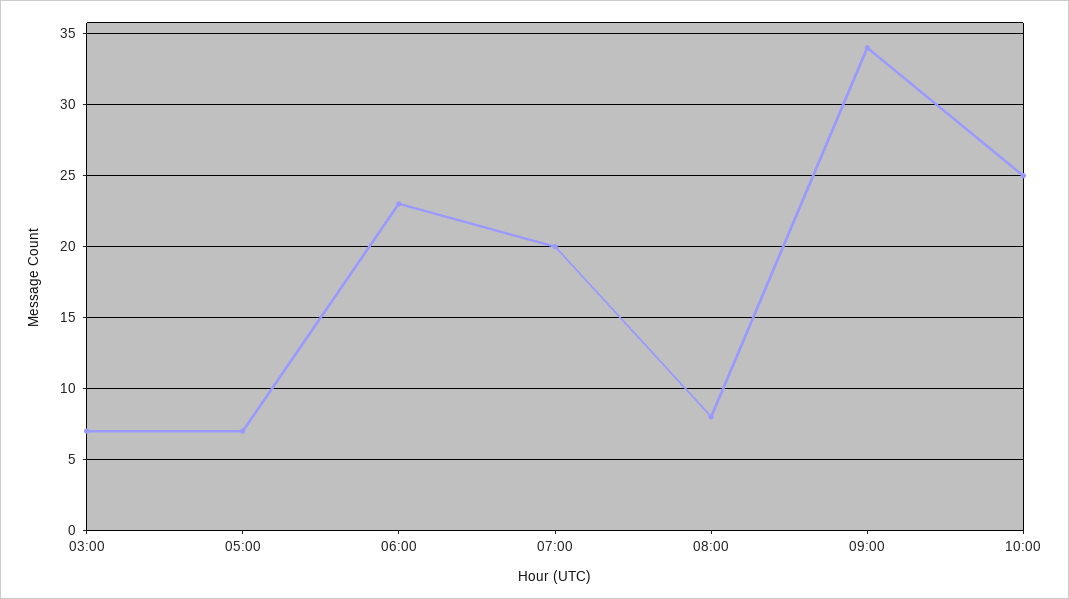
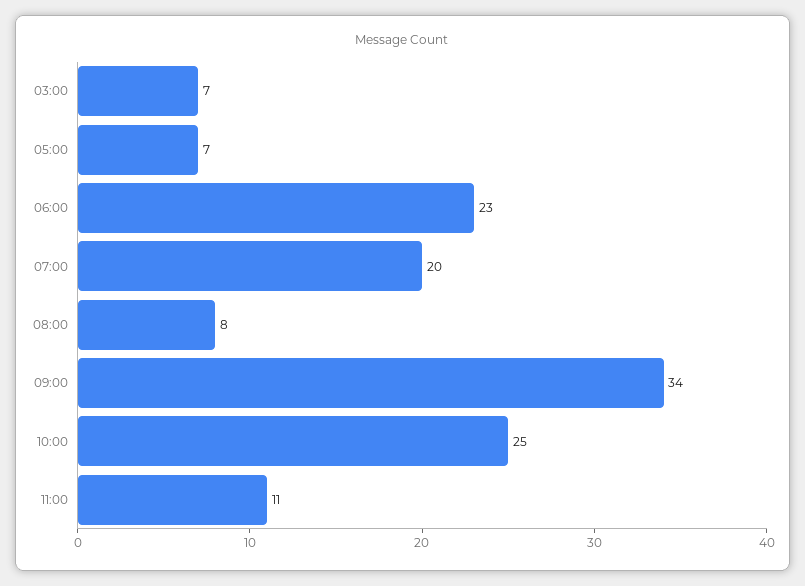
11:00: none -> 11

